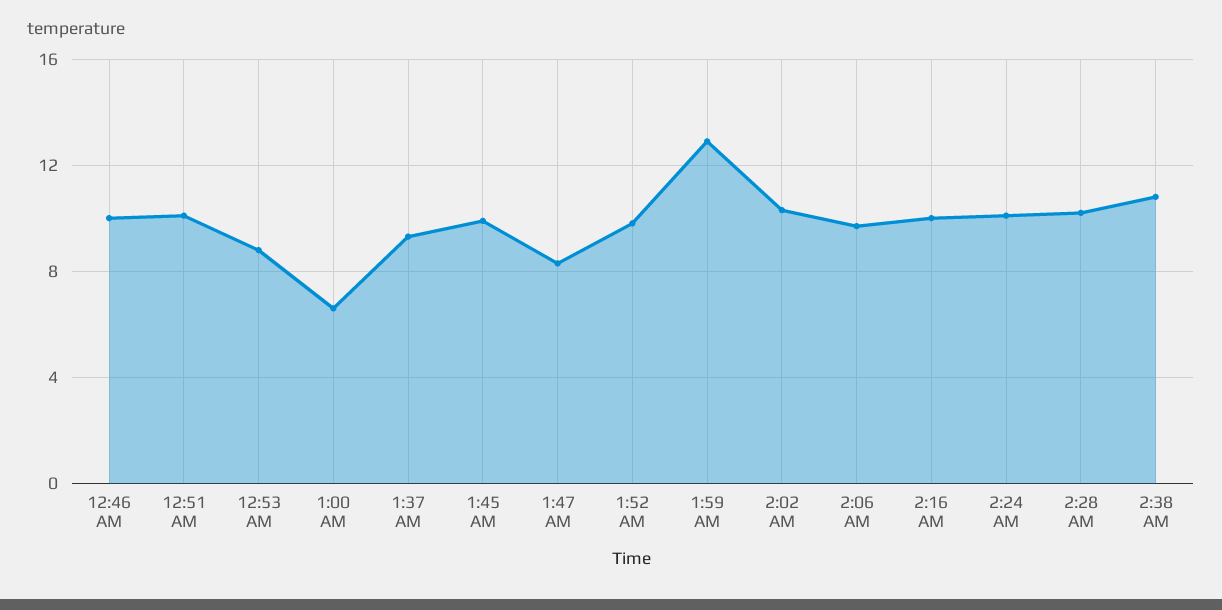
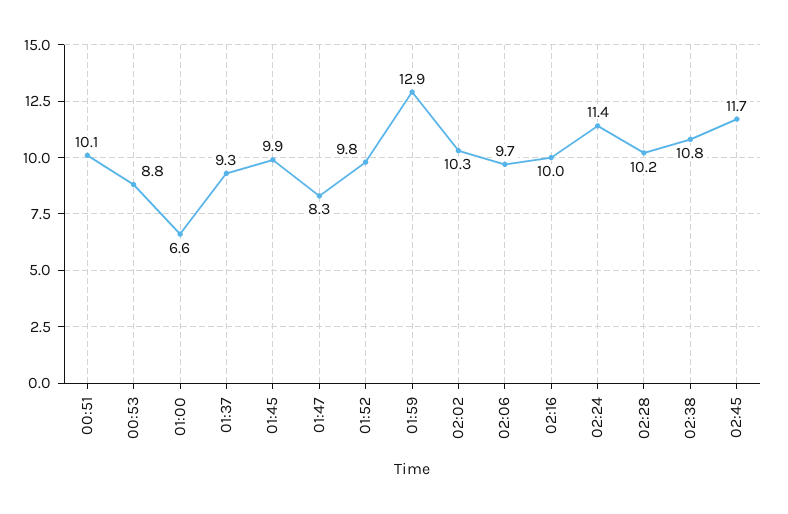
12:46 AM: 10 -> none
2:24 AM: 10 -> 11.4
02:45: none -> 11.7

